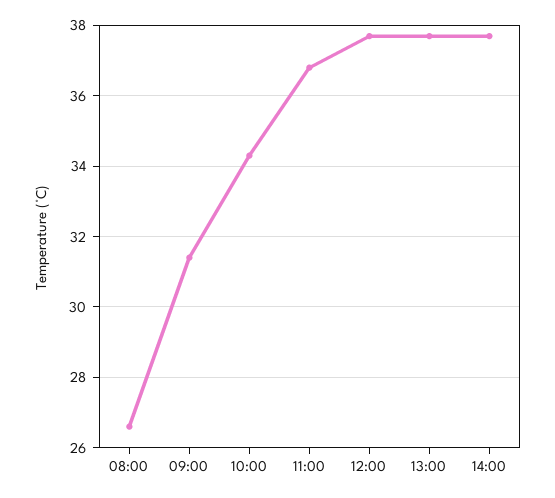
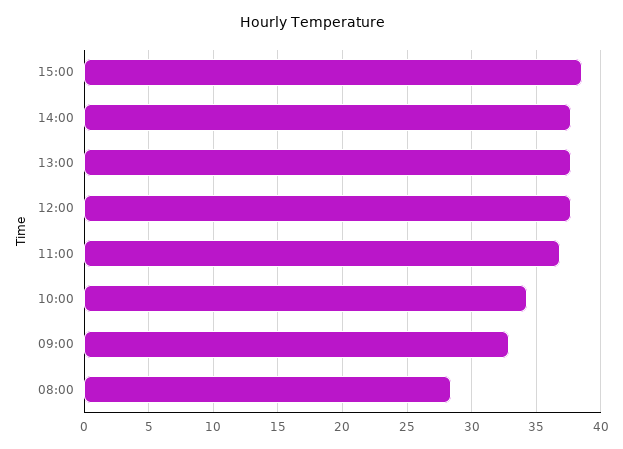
08:00: 26.5 -> 28.5
09:00: 31.5 -> 33
15:00: none -> 38.5

